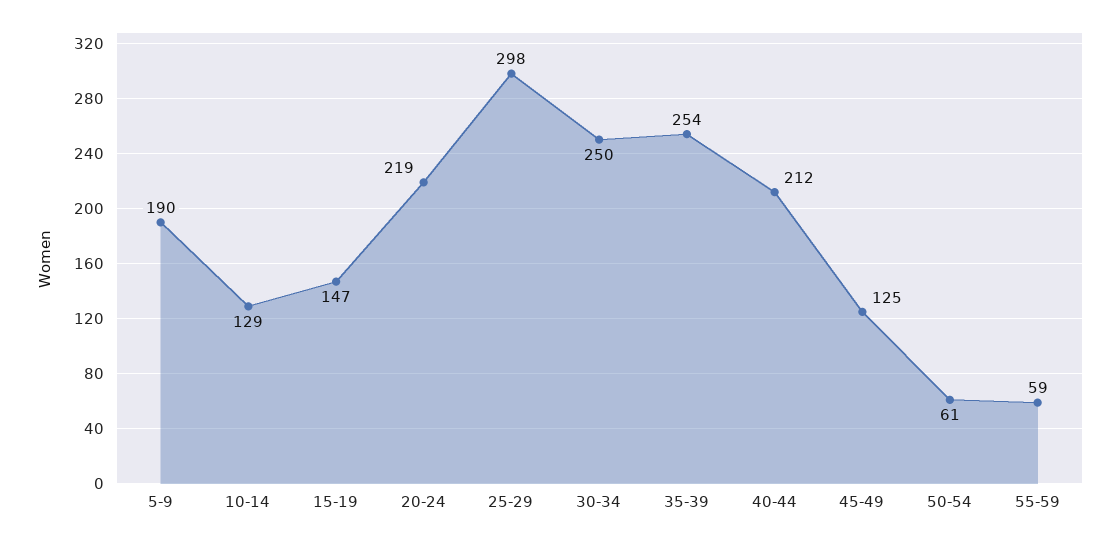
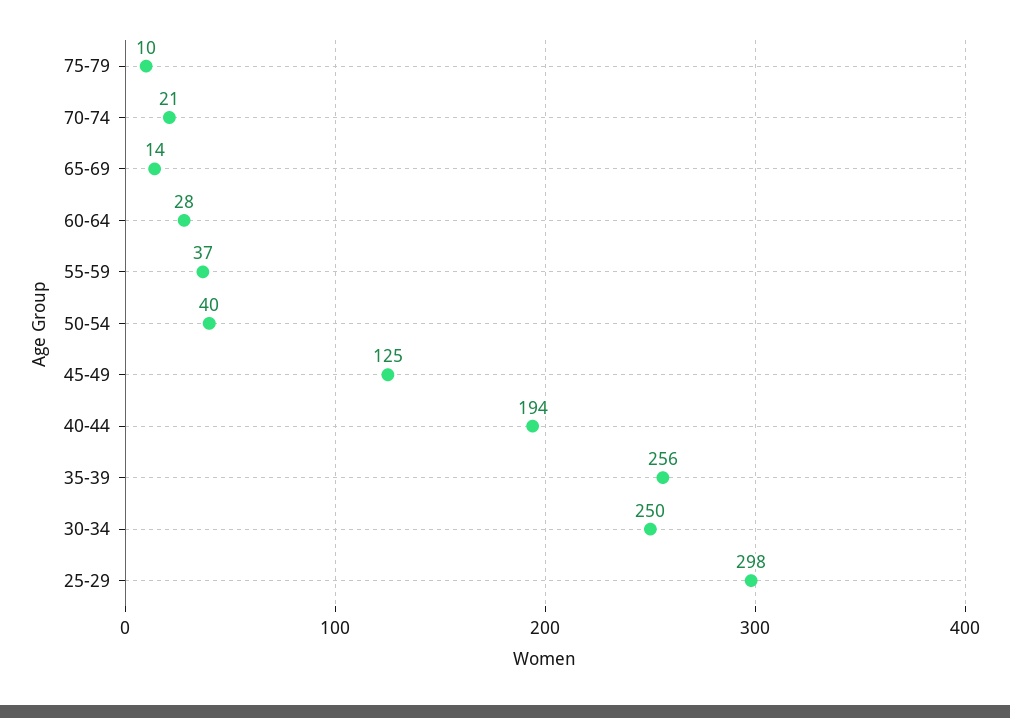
5-9: 190 -> none
10-14: 129 -> none
15-19: 147 -> none
20-24: 219 -> none
35-39: 254 -> 256
40-44: 212 -> 194
50-54: 61 -> 40
55-59: 59 -> 37
75-79: none -> 10
70-74: none -> 21
65-69: none -> 14
60-64: none -> 28

